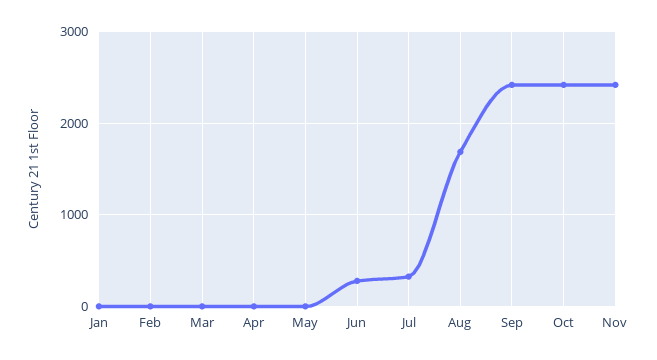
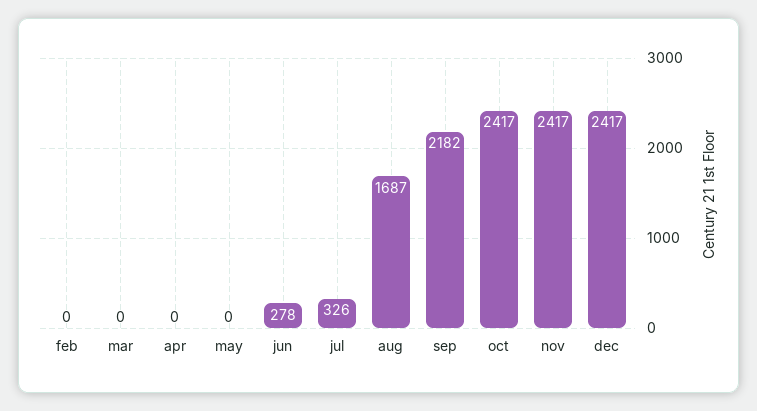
Jan: 0 -> none
Sep: 2400 -> 2182
dec: none -> 2417

